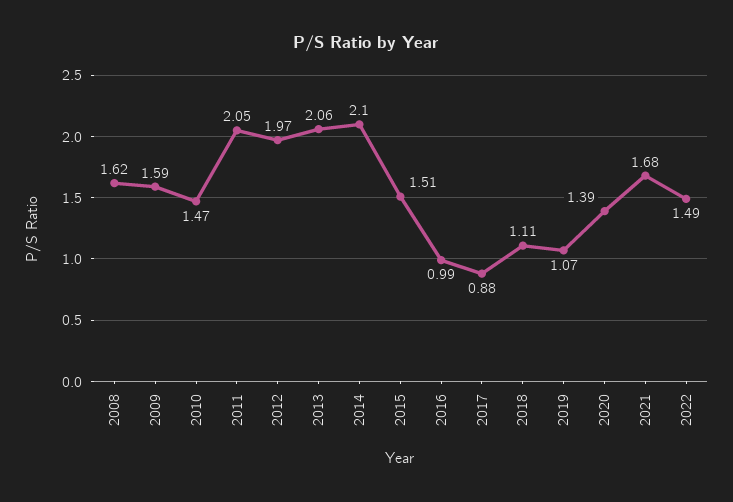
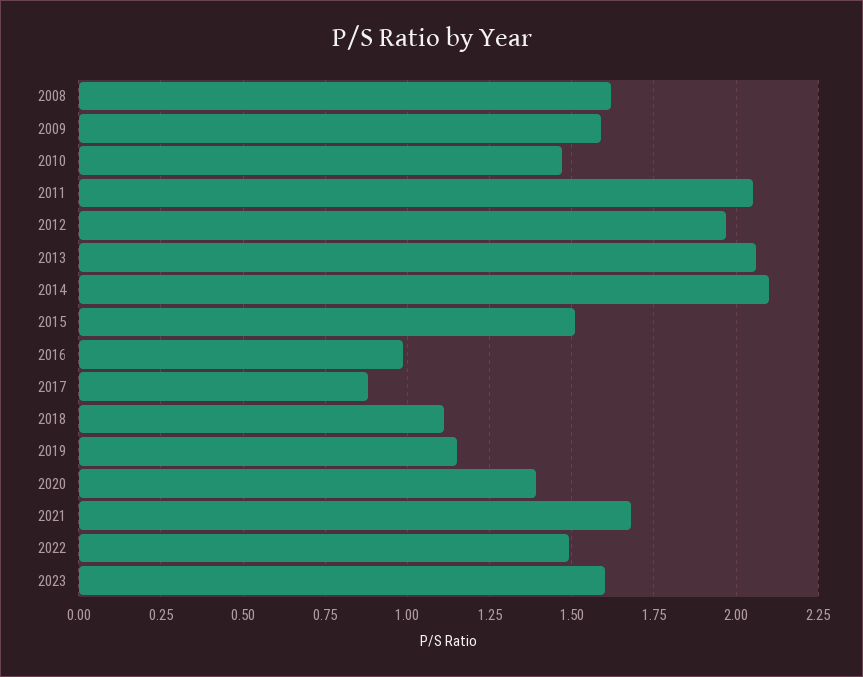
2019: 1.07 -> 1.15
2023: none -> 1.6

